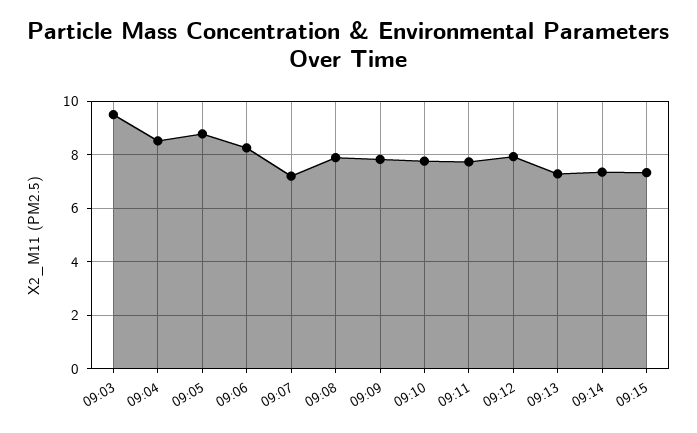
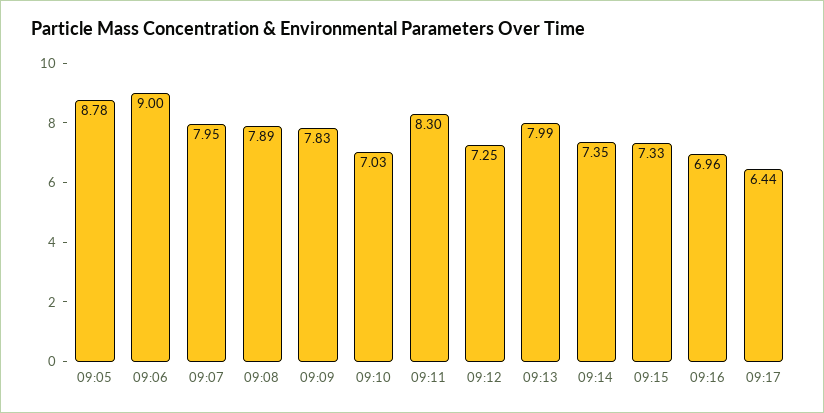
09:03: 9.5 -> none
09:04: 8.5 -> none
09:06: 8.25 -> 9
09:07: 7.25 -> 7.95
09:10: 7.75 -> 7.03
09:11: 7.75 -> 8.3
09:12: 8 -> 7.25
09:13: 7.25 -> 7.99
09:16: none -> 6.96
09:17: none -> 6.44

